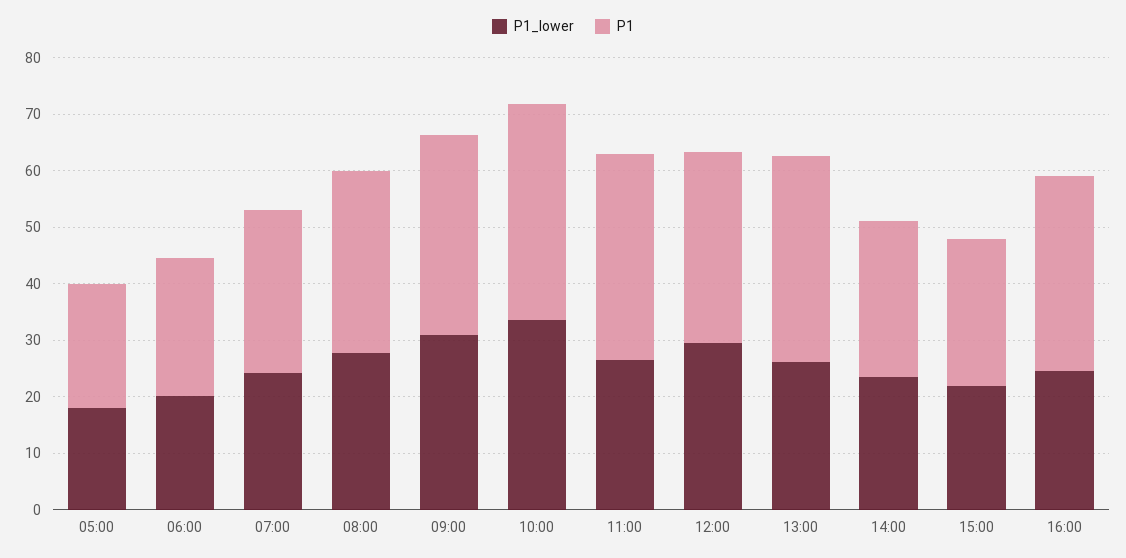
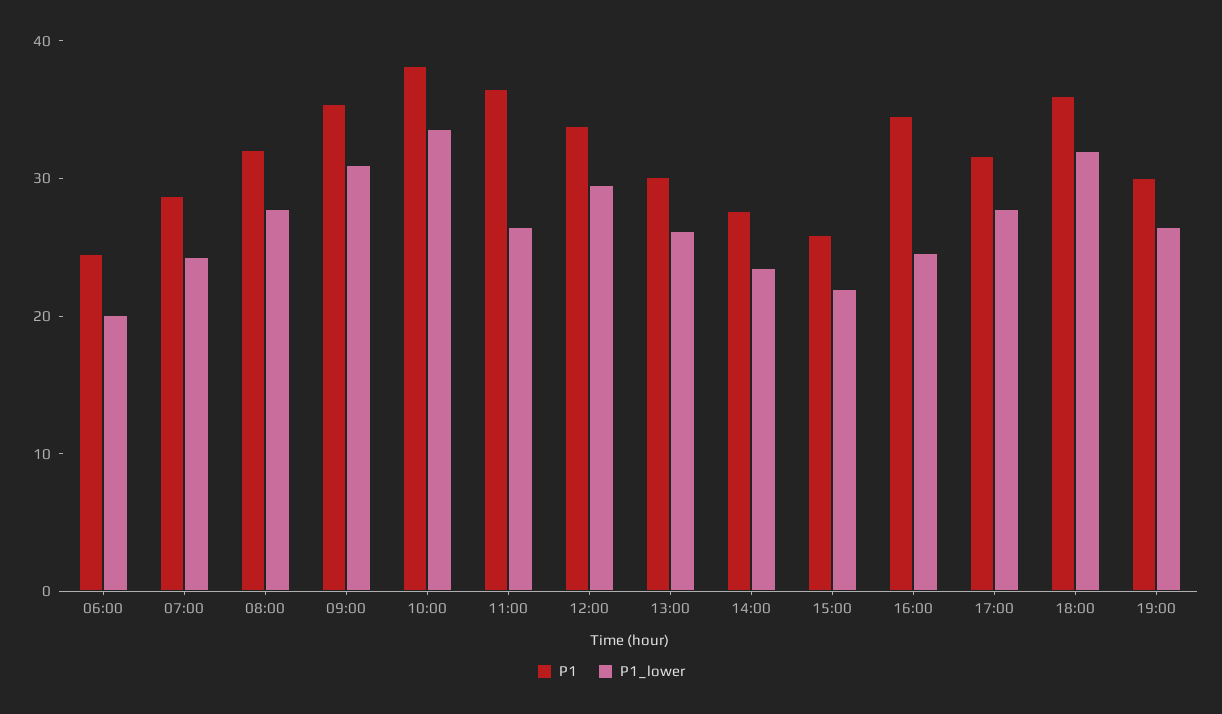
P1_lower, 05:00: 18 -> none
P1, 05:00: 22 -> none
P1, 13:00: 36 -> 30
P1, 17:00: none -> 32
P1_lower, 17:00: none -> 28
P1, 18:00: none -> 36
P1_lower, 18:00: none -> 32
P1, 19:00: none -> 30
P1_lower, 19:00: none -> 26

